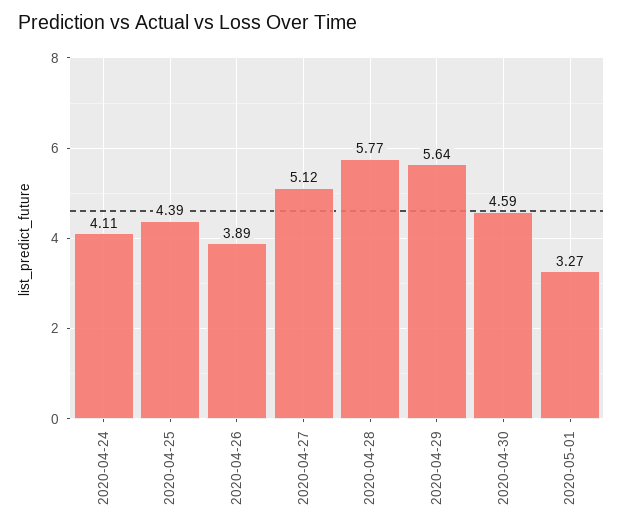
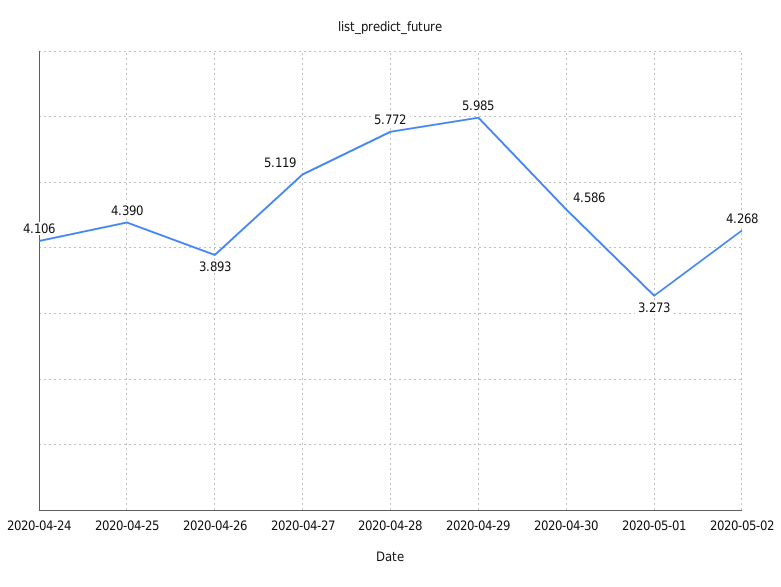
2020-04-29: 5.64 -> 5.985
2020-05-02: none -> 4.268

